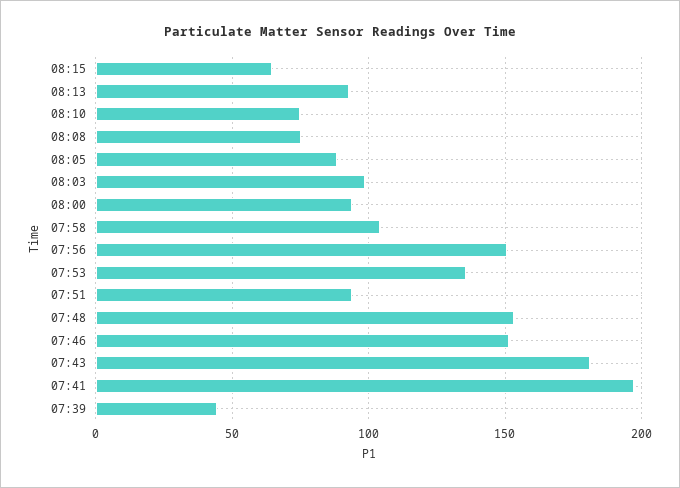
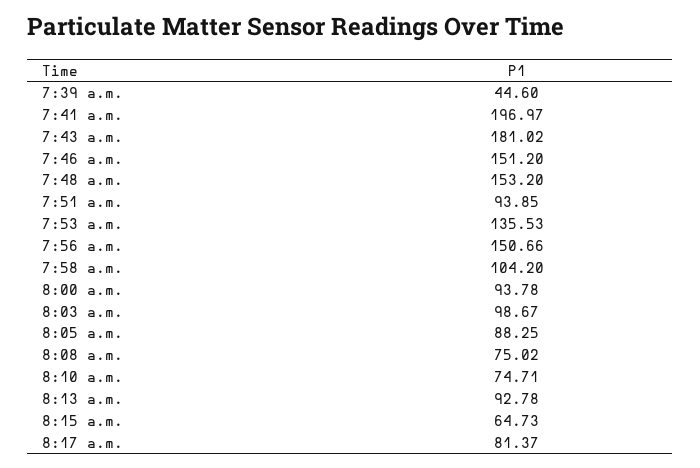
8:17 a.m.: none -> 81.37

